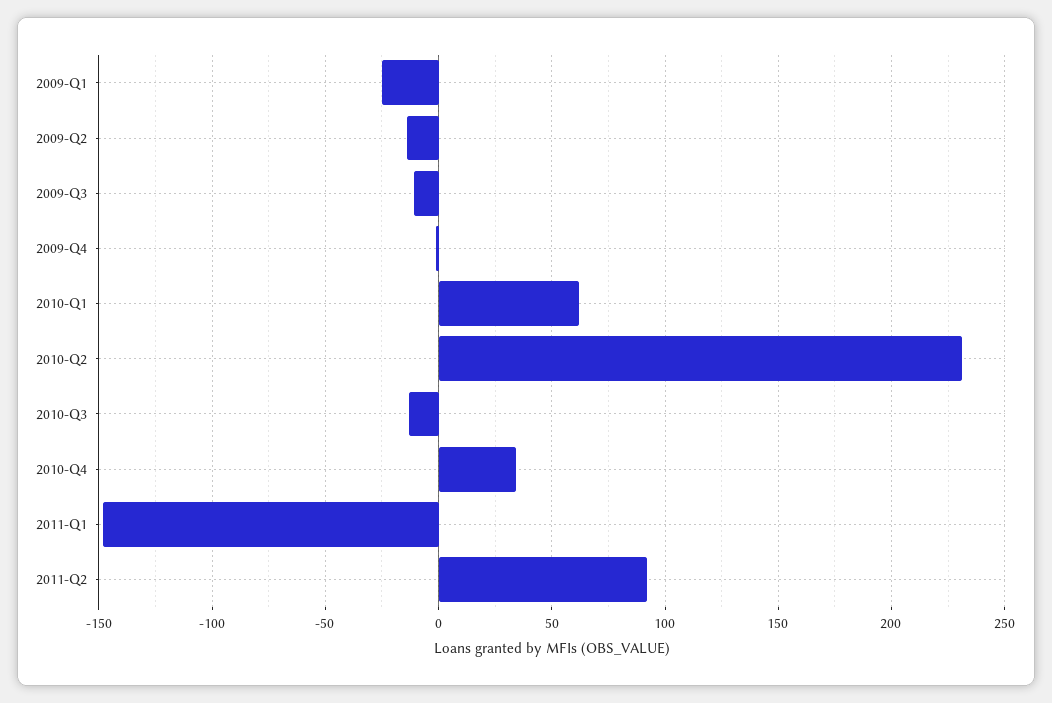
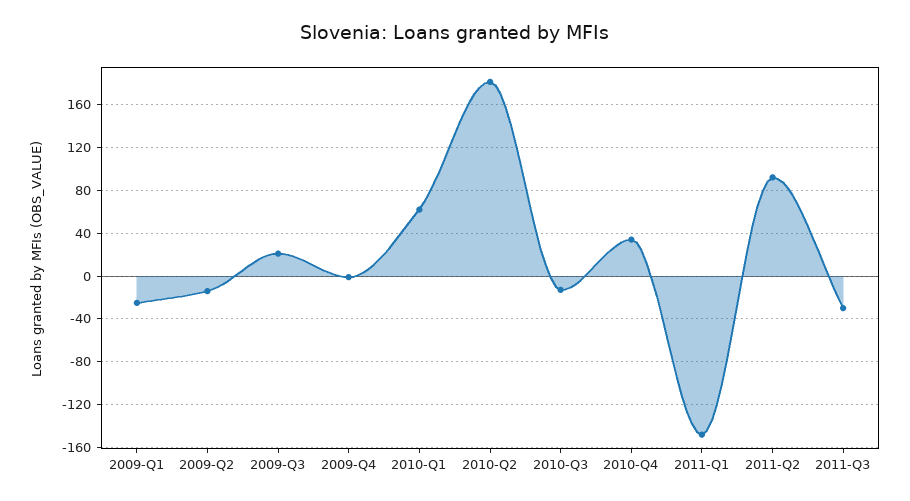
2009-Q3: -10 -> 20
2010-Q2: 230 -> 180
2011-Q3: none -> -30

